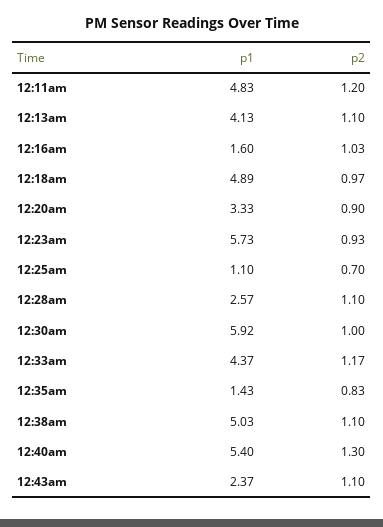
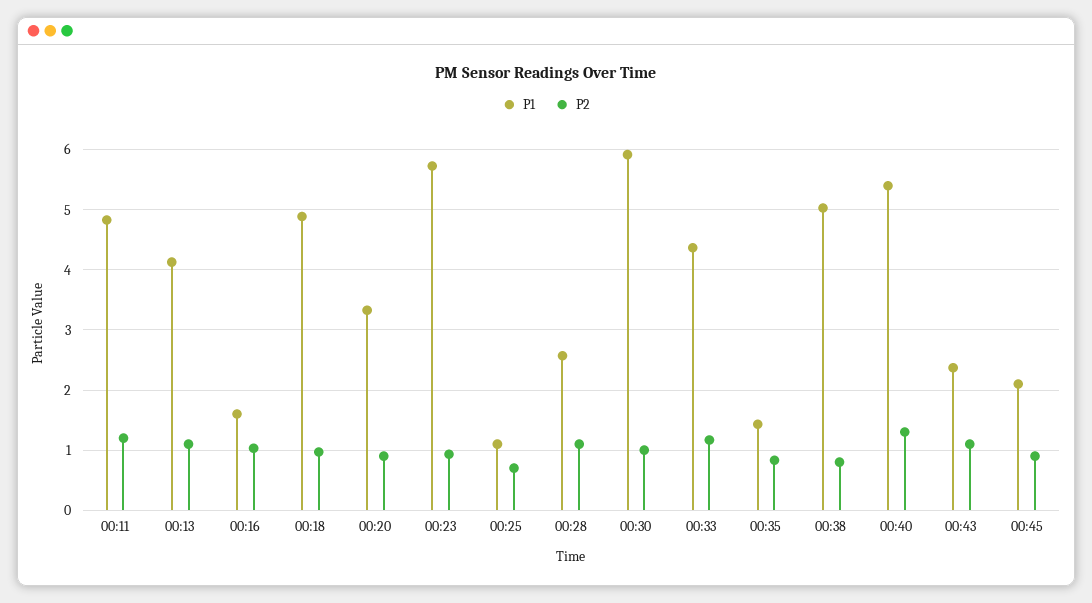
p2, 12:38am: 1.1 -> 0.8
p1, 00:45: none -> 2.1
p2, 00:45: none -> 0.9

